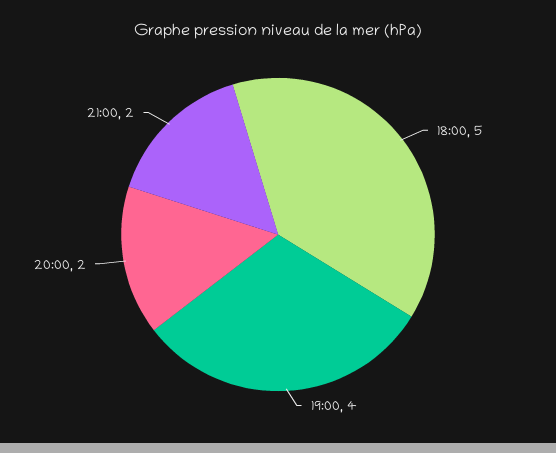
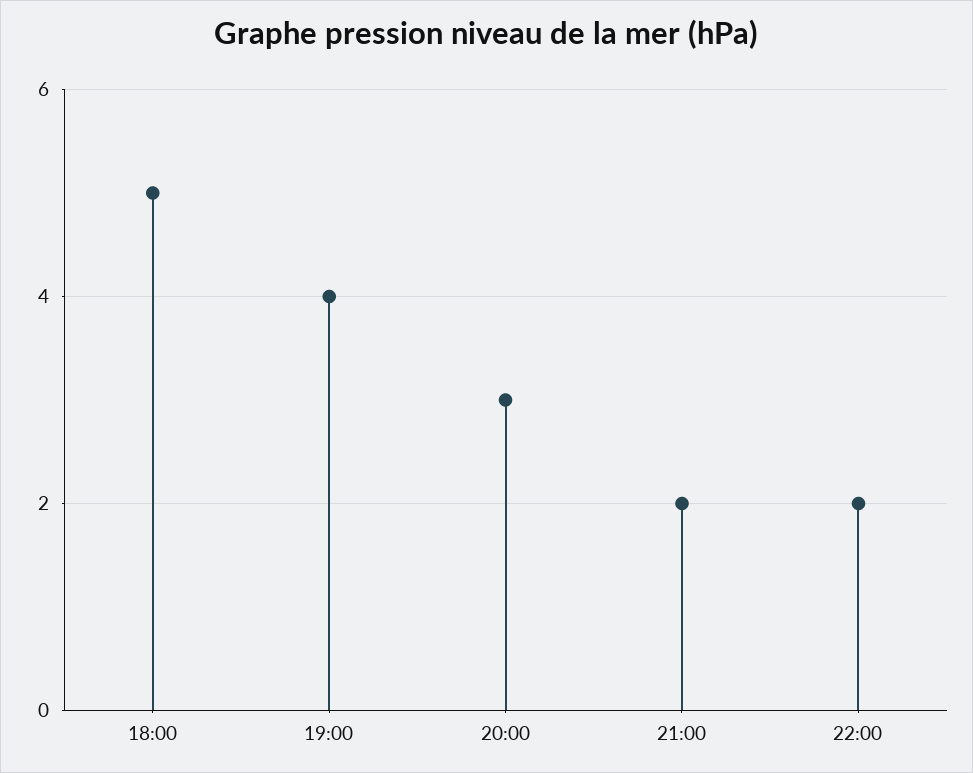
20:00: 2 -> 3
22:00: none -> 2

